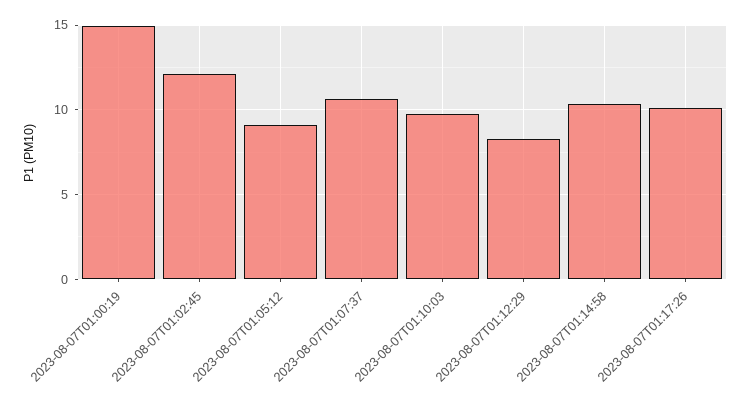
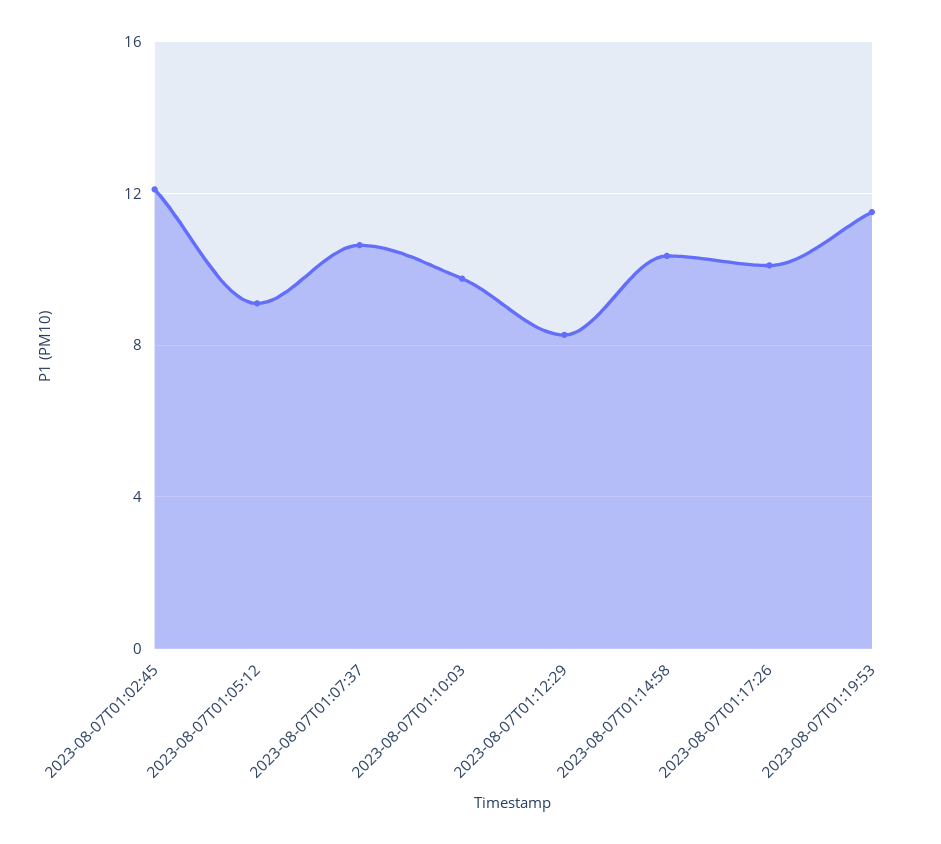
2023-08-07T01:00:19: 15 -> none
2023-08-07T01:19:53: none -> 11.5

